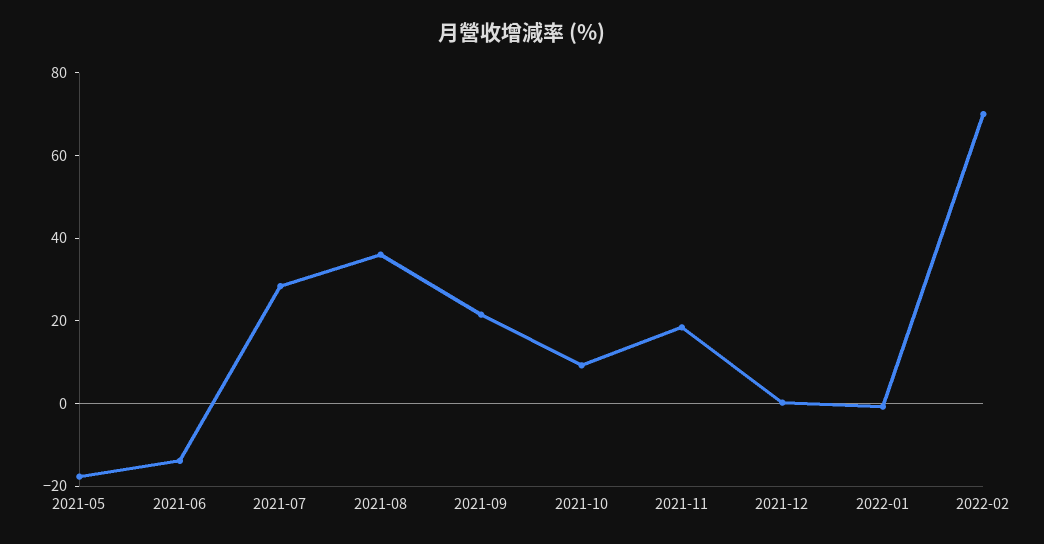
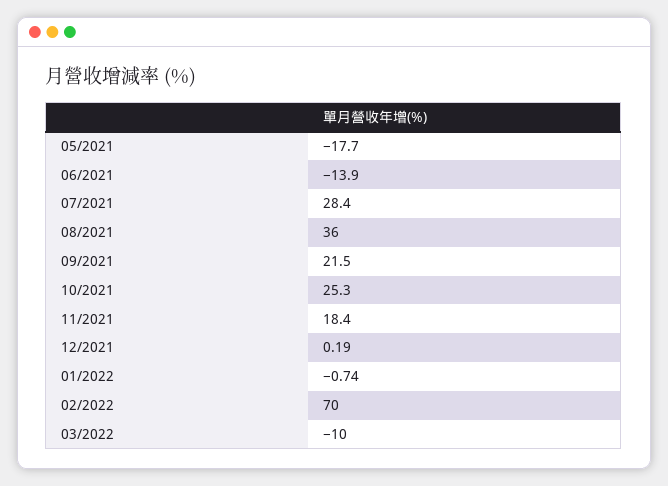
2021-10: 10 -> 25.3
03/2022: none -> -10

